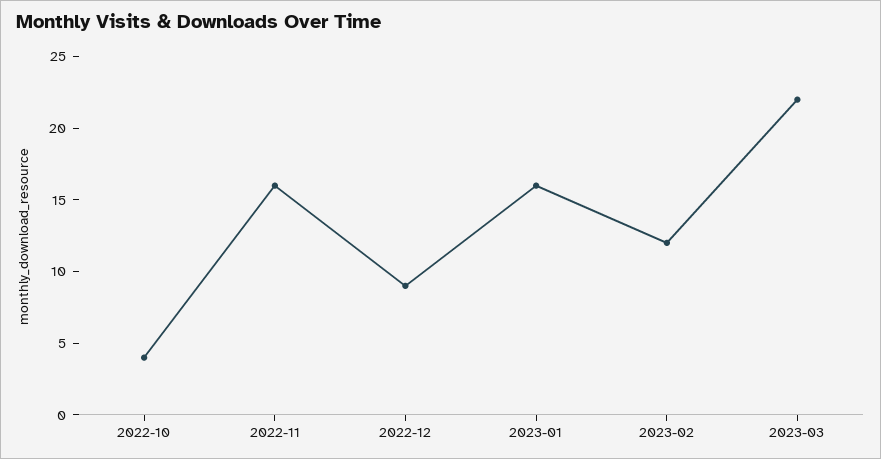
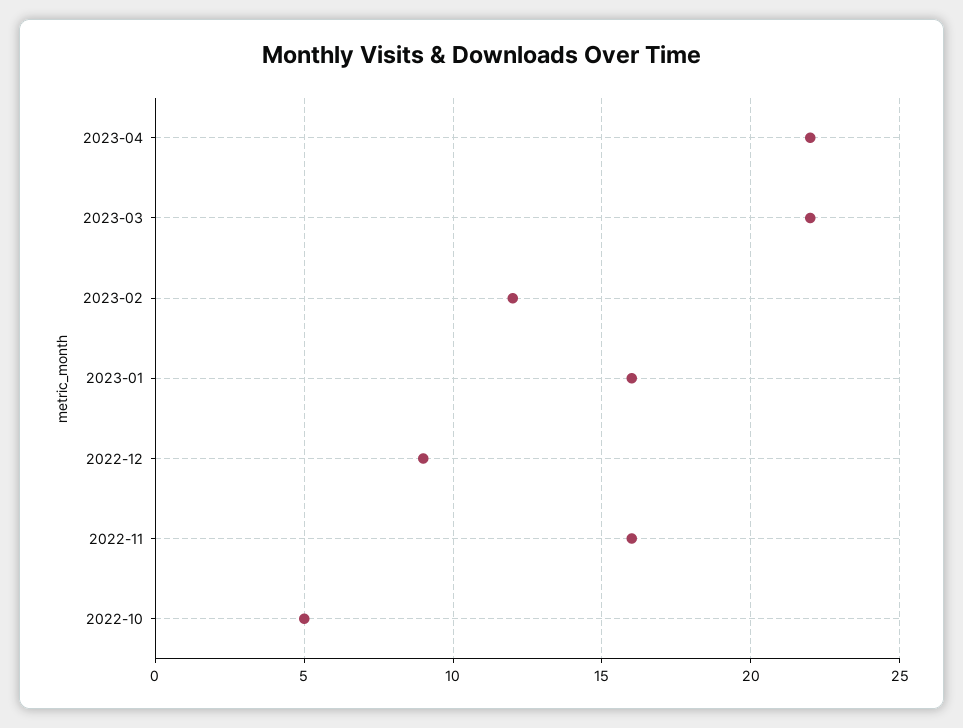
2022-10: 4 -> 5
2023-04: none -> 22

